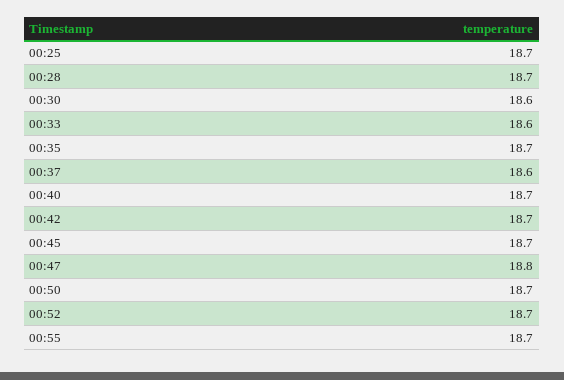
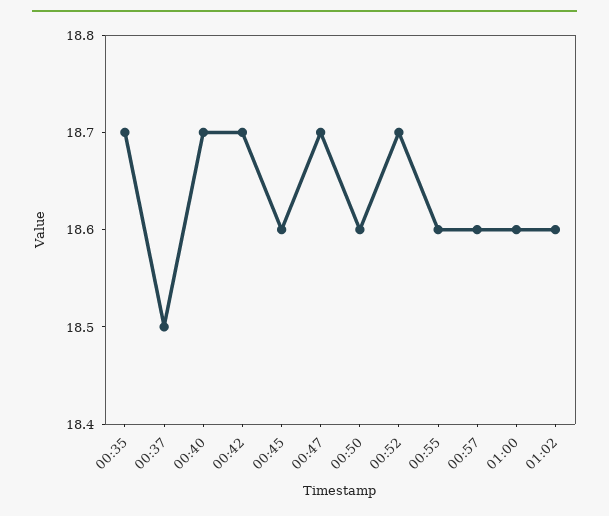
00:25: 18.7 -> none
00:28: 18.7 -> none
00:30: 18.6 -> none
00:33: 18.6 -> none
00:37: 18.6 -> 18.5
00:45: 18.7 -> 18.6
00:47: 18.8 -> 18.7
00:50: 18.7 -> 18.6
00:55: 18.7 -> 18.6
00:57: none -> 18.6
01:00: none -> 18.6
01:02: none -> 18.6

